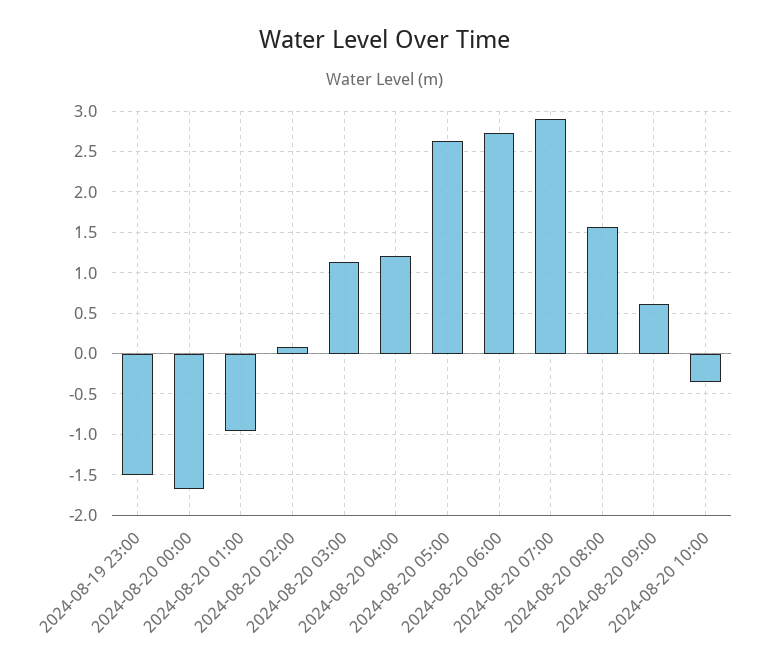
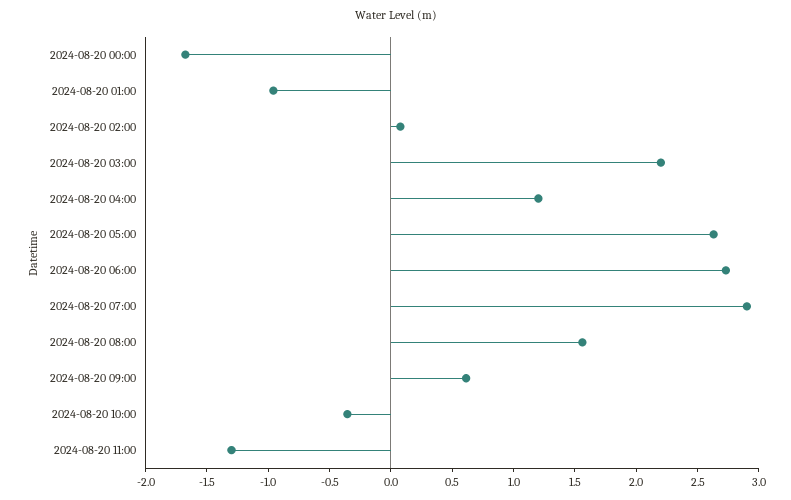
2024-08-19 23:00: -1.5 -> none
2024-08-20 03:00: 1.1 -> 2.2
2024-08-20 11:00: none -> -1.3

